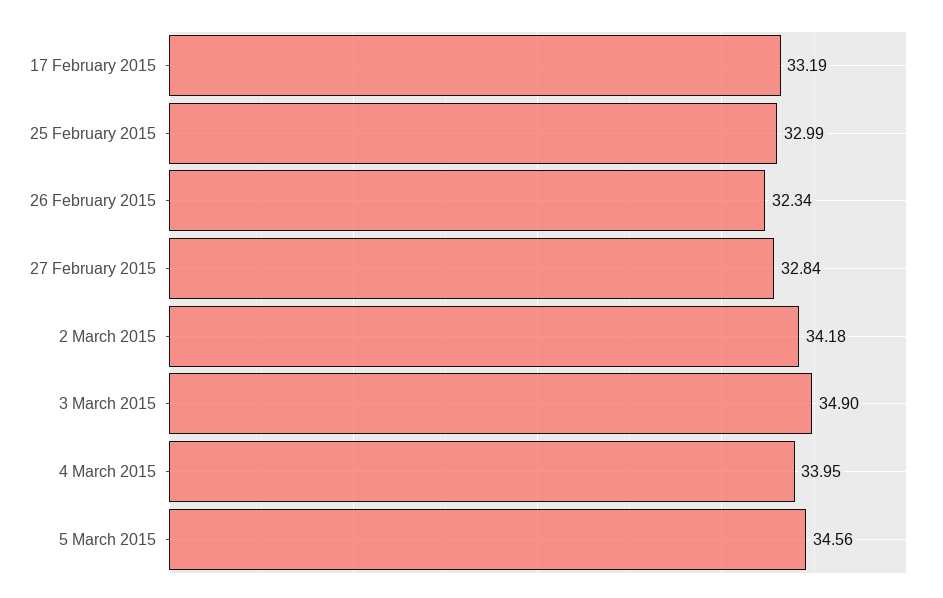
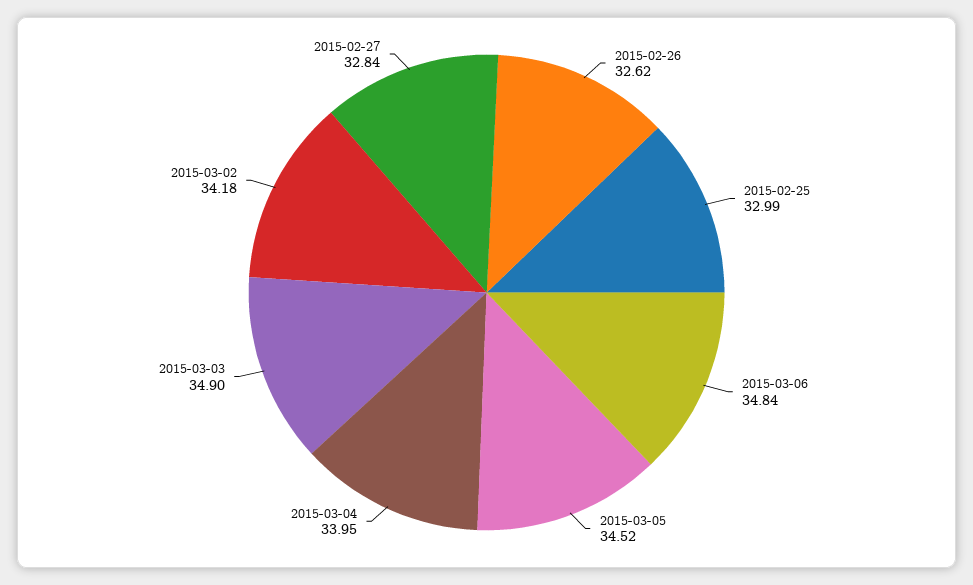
17 February 2015: 33.19 -> none
26 February 2015: 32.34 -> 32.62
5 March 2015: 34.56 -> 34.52
2015-03-06: none -> 34.84

